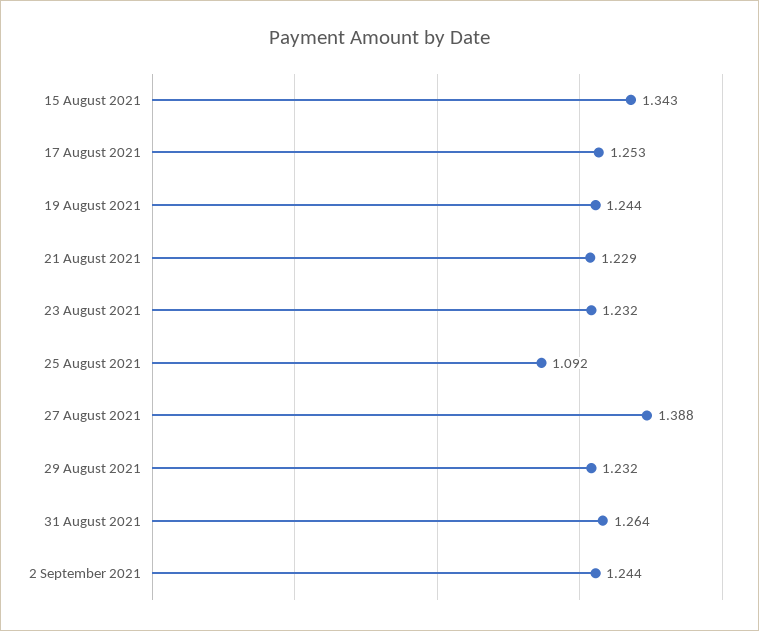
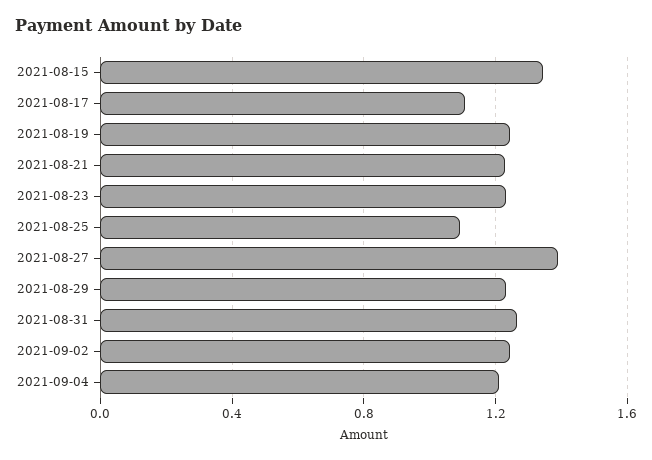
17 August 2021: 1.253 -> 1.1
2021-09-04: none -> 1.2

